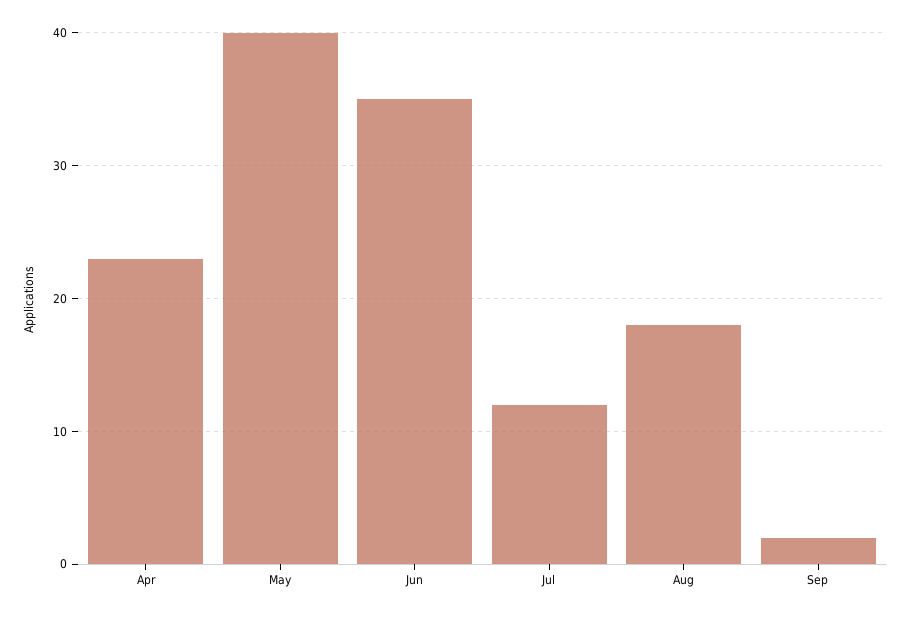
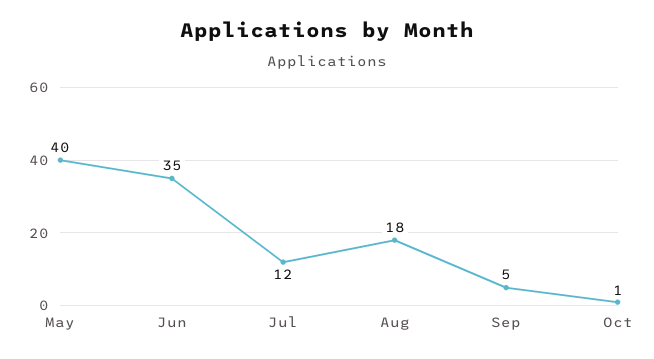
Apr: 23 -> none
Sep: 2 -> 5
Oct: none -> 1

